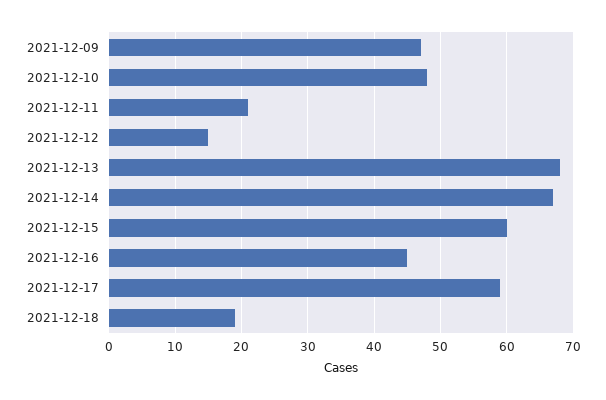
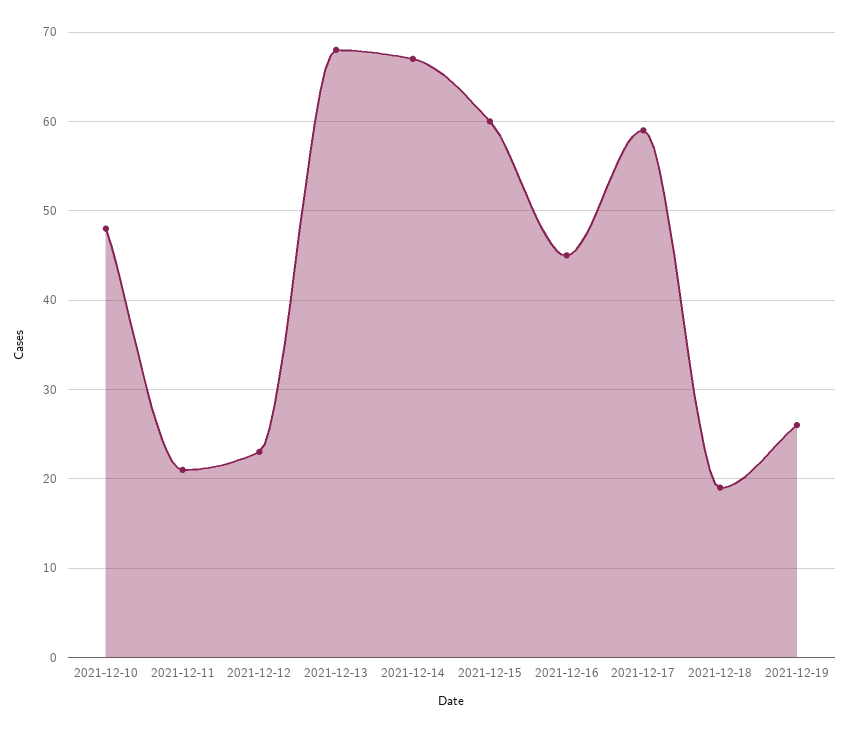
2021-12-09: 47 -> none
2021-12-12: 15 -> 23
2021-12-19: none -> 26

